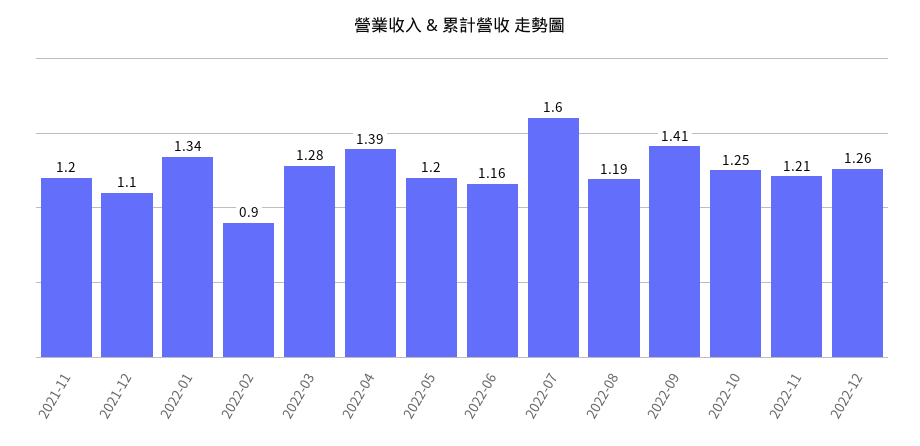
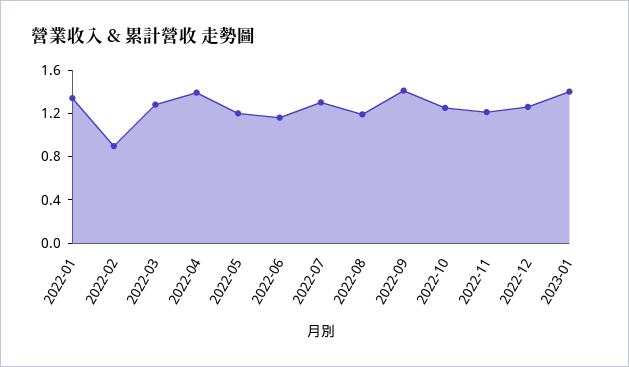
2021-11: 1.2 -> none
2021-12: 1.1 -> none
2022-07: 1.6 -> 1.3
2023-01: none -> 1.4

